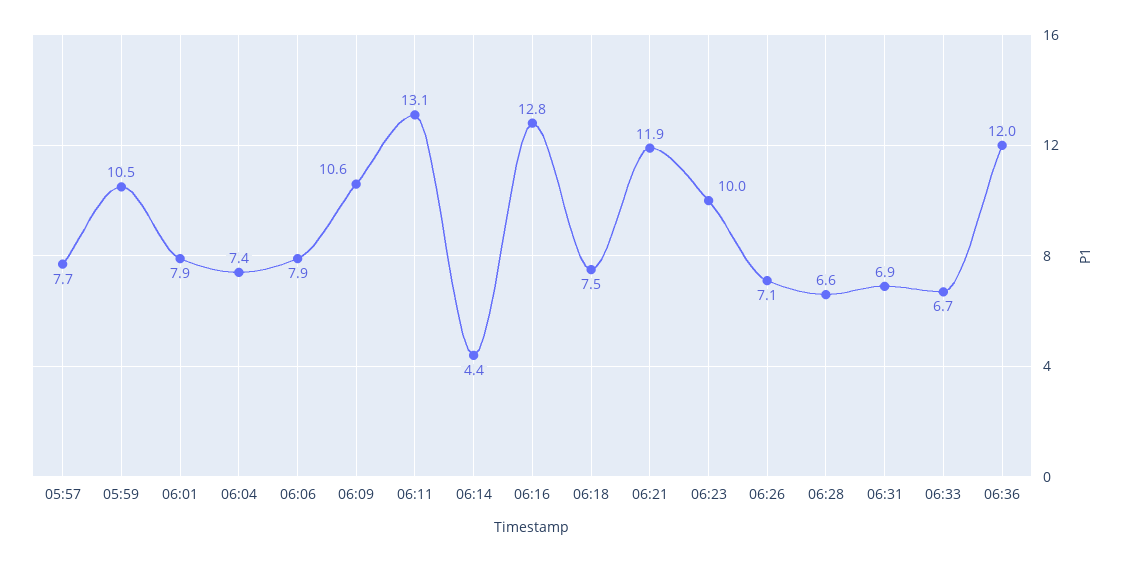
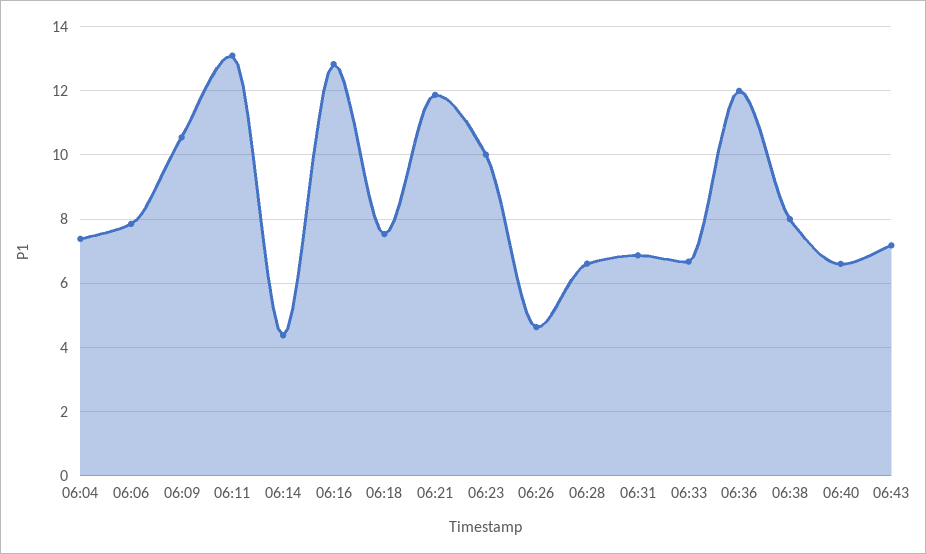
05:57: 7.7 -> none
05:59: 10.5 -> none
06:01: 7.9 -> none
06:26: 7.1 -> 4.6
06:38: none -> 8
06:40: none -> 6.6
06:43: none -> 7.2

